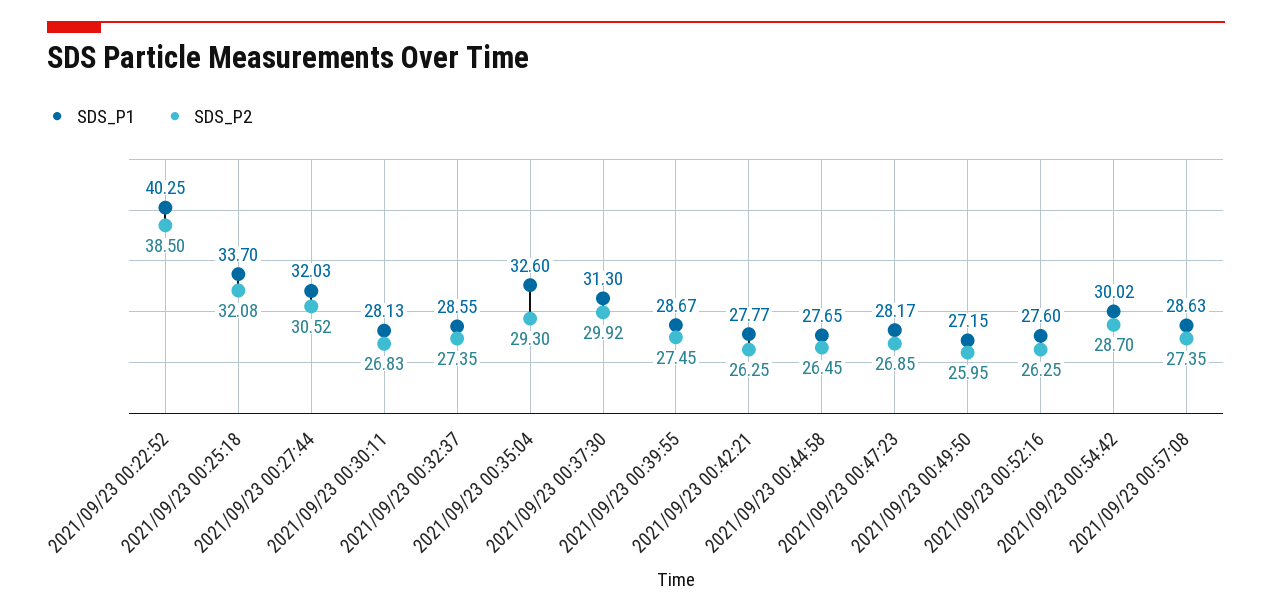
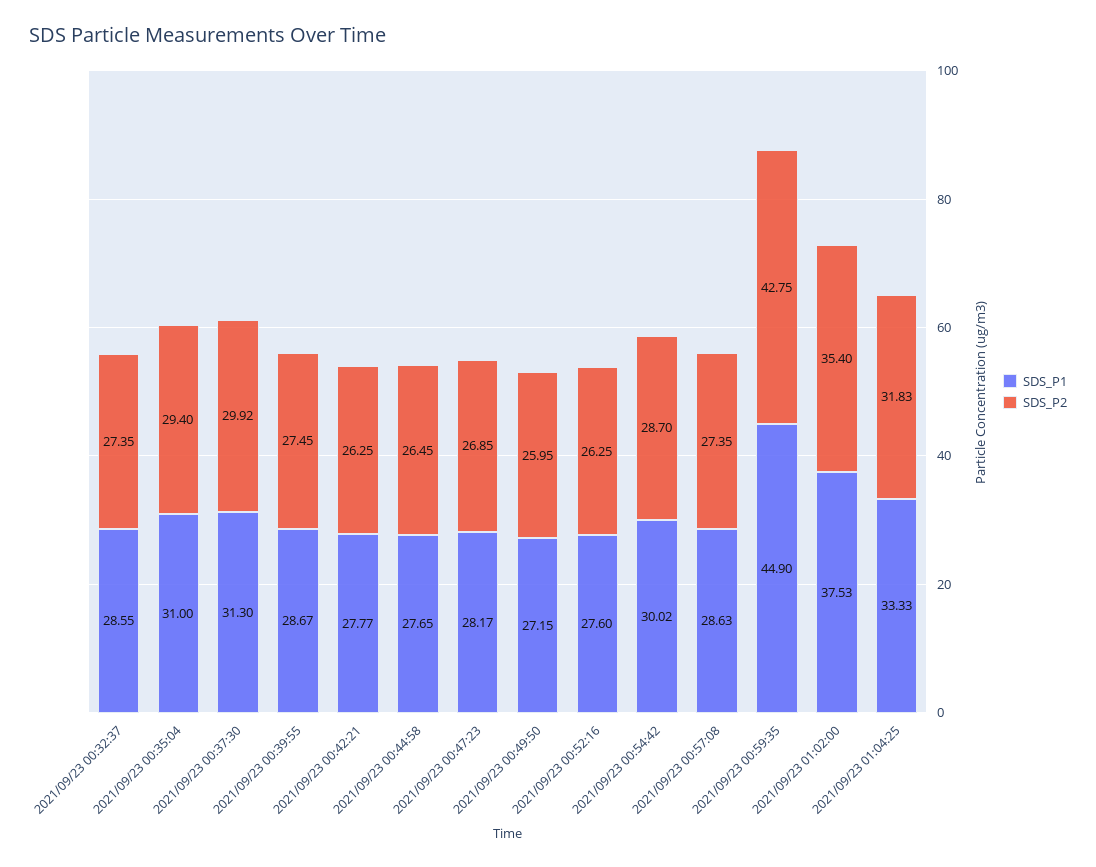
SDS_P1, 2021/09/23 00:22:52: 40.25 -> none
SDS_P2, 2021/09/23 00:22:52: 38.5 -> none
SDS_P1, 2021/09/23 00:25:18: 33.7 -> none
SDS_P2, 2021/09/23 00:25:18: 32.08 -> none
SDS_P1, 2021/09/23 00:27:44: 32.03 -> none
SDS_P2, 2021/09/23 00:27:44: 30.52 -> none
SDS_P1, 2021/09/23 00:30:11: 28.13 -> none
SDS_P2, 2021/09/23 00:30:11: 26.83 -> none
SDS_P1, 2021/09/23 00:35:04: 32.6 -> 31
SDS_P2, 2021/09/23 00:35:04: 29.3 -> 29.4
SDS_P1, 2021/09/23 00:59:35: none -> 44.9
SDS_P2, 2021/09/23 00:59:35: none -> 42.75
SDS_P1, 2021/09/23 01:02:00: none -> 37.53
SDS_P2, 2021/09/23 01:02:00: none -> 35.4
SDS_P1, 2021/09/23 01:04:25: none -> 33.33
SDS_P2, 2021/09/23 01:04:25: none -> 31.83

